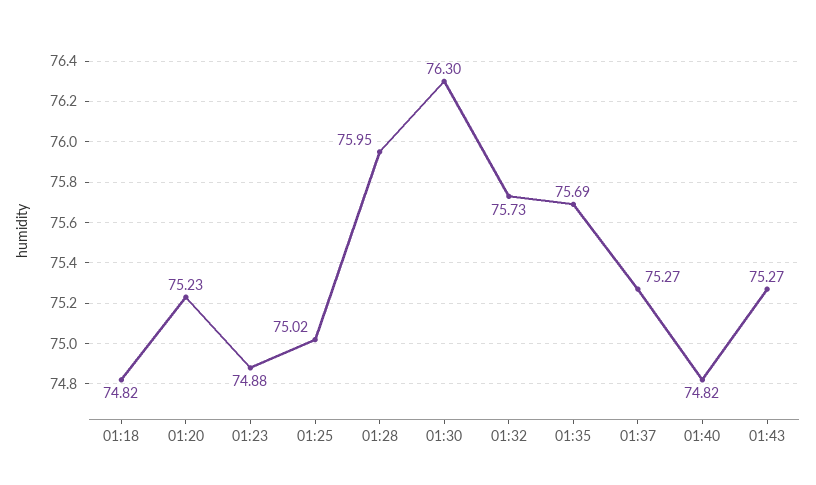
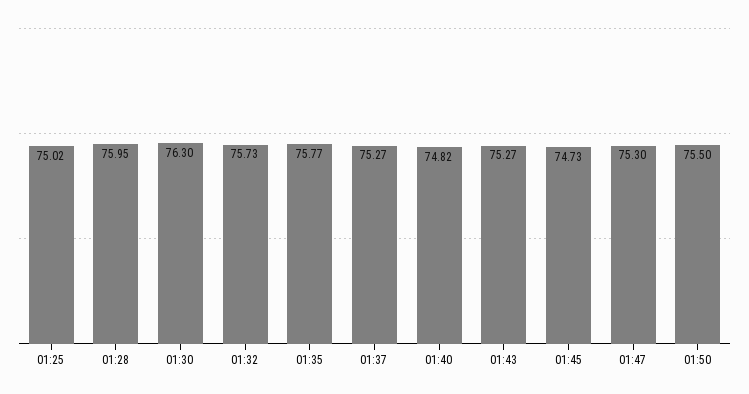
01:18: 74.82 -> none
01:20: 75.23 -> none
01:23: 74.88 -> none
01:35: 75.69 -> 75.77
01:45: none -> 74.73
01:47: none -> 75.3
01:50: none -> 75.5

